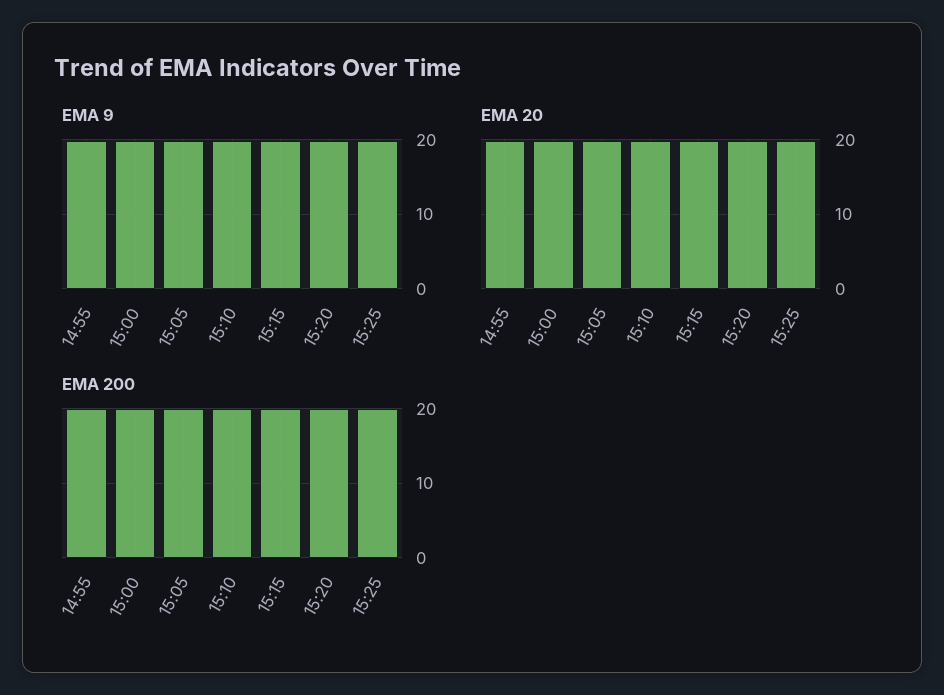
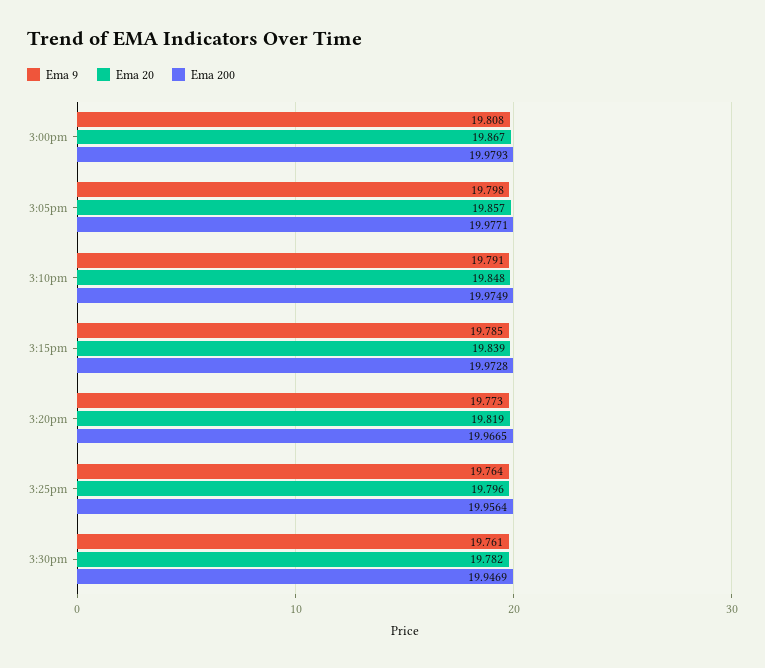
EMA 9, 14:55: 20 -> none
EMA 20, 14:55: 20 -> none
EMA 200, 14:55: 20 -> none
EMA 9, 3:30pm: none -> 19.761
EMA 20, 3:30pm: none -> 19.782
EMA 200, 3:30pm: none -> 19.9469

